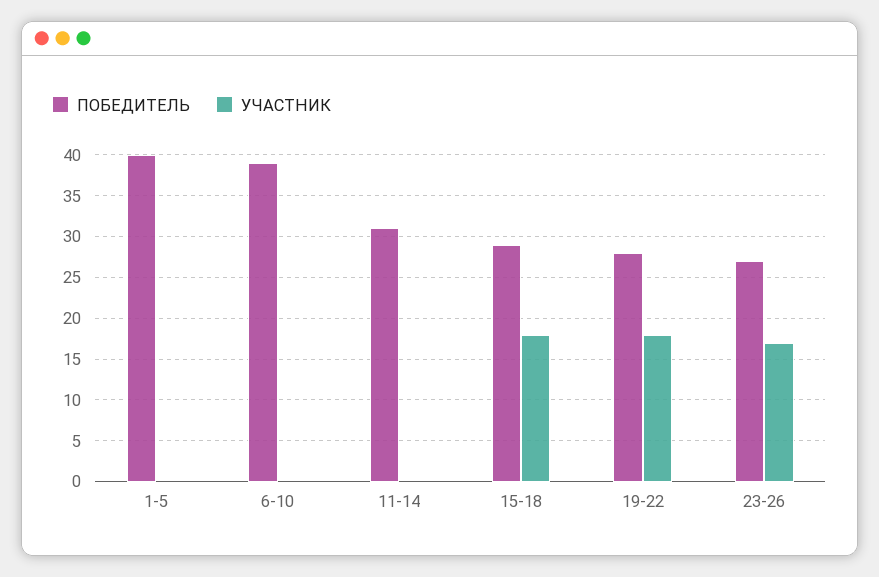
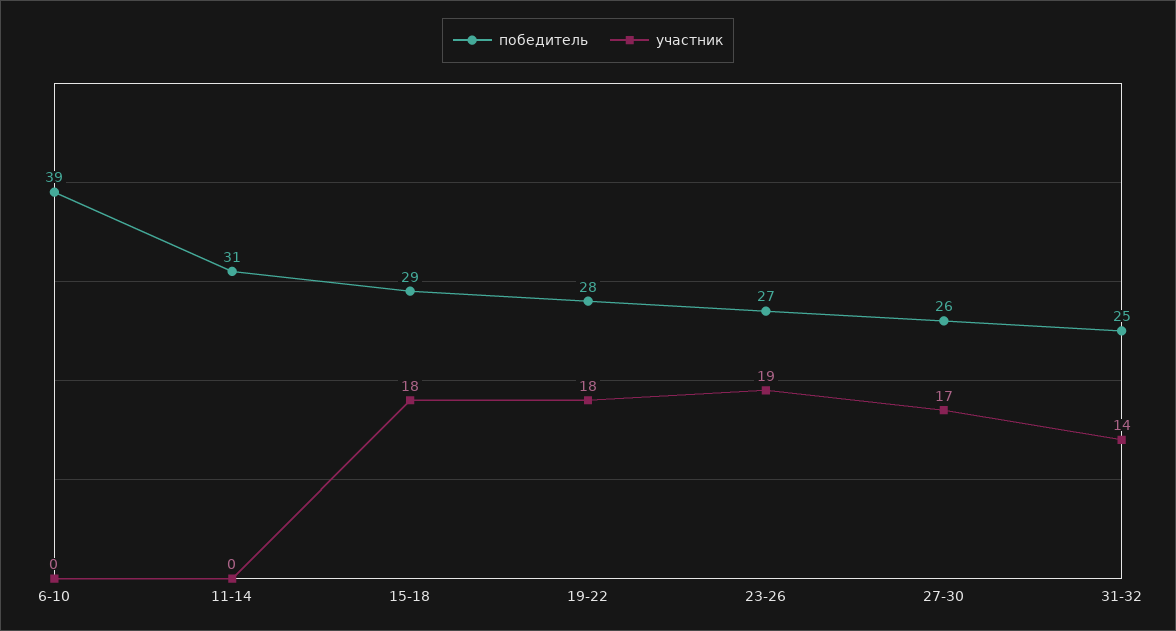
ПОБЕДИТЕЛЬ, 1-5: 40 -> none
УЧАСТНИК, 1-5: 0 -> none
УЧАСТНИК, 23-26: 17 -> 19
ПОБЕДИТЕЛЬ, 27-30: none -> 26
УЧАСТНИК, 27-30: none -> 17
ПОБЕДИТЕЛЬ, 31-32: none -> 25
УЧАСТНИК, 31-32: none -> 14

